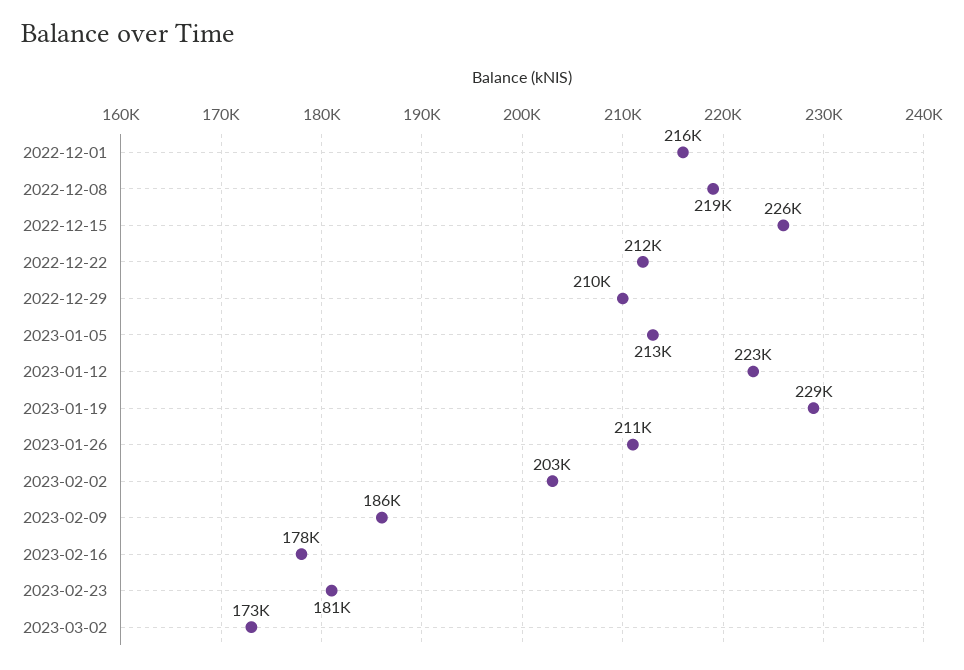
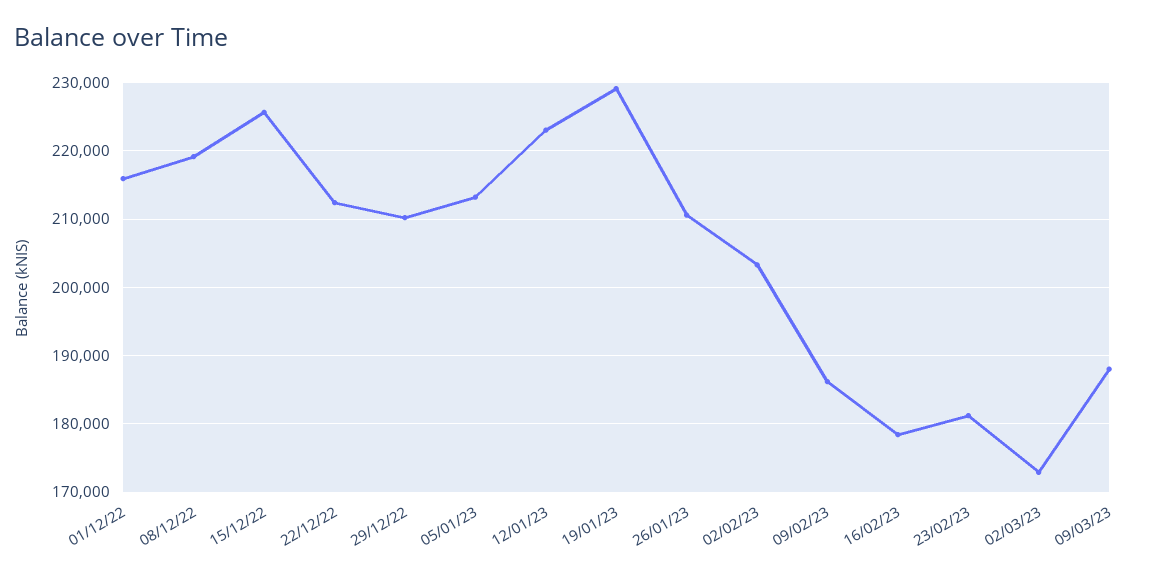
09/03/23: none -> 188000

